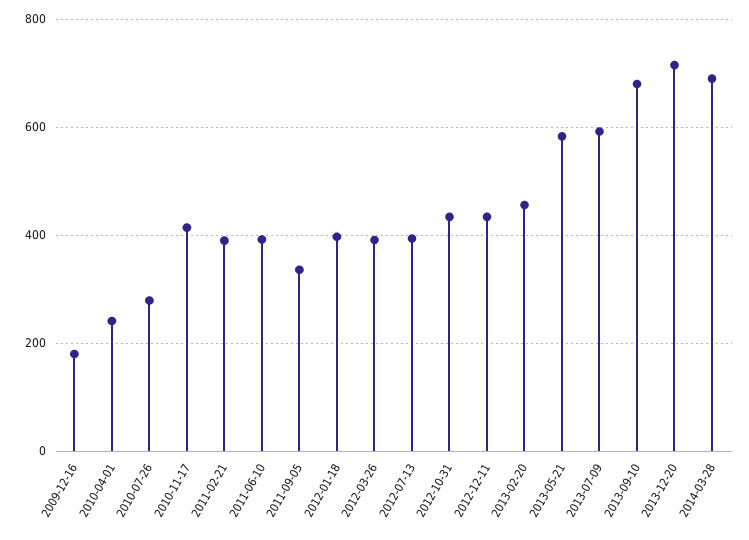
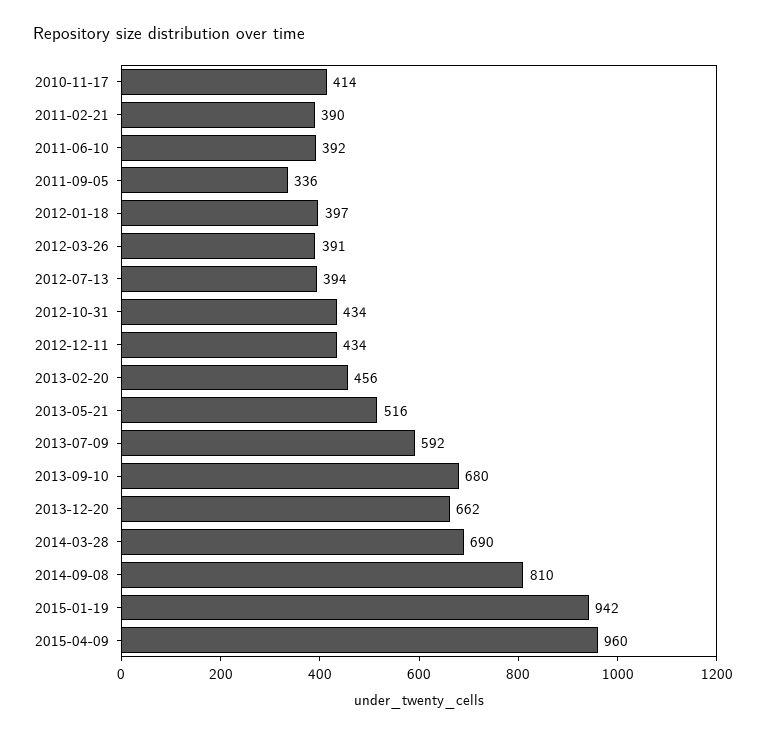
2009-12-16: 180 -> none
2010-04-01: 240 -> none
2010-07-26: 280 -> none
2013-05-21: 580 -> 516
2013-12-20: 720 -> 662
2014-09-08: none -> 810
2015-01-19: none -> 942
2015-04-09: none -> 960

